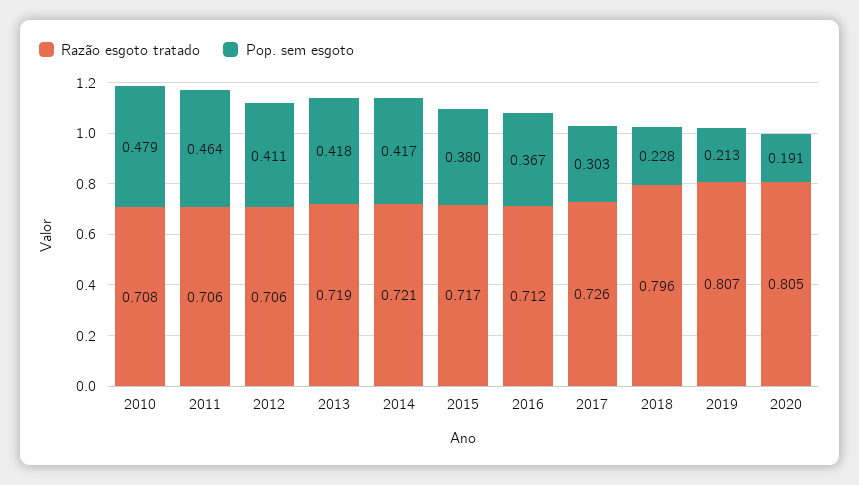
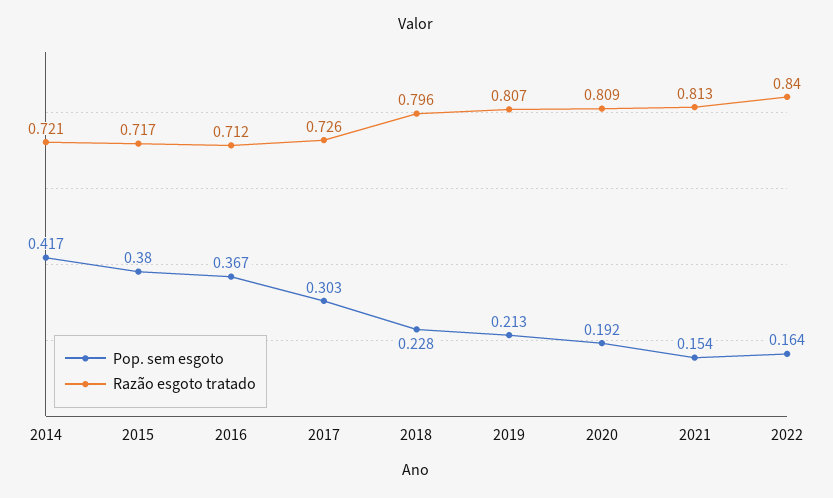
Razão esgoto tratado, 2010: 0.708 -> none
Pop. sem esgoto, 2010: 0.479 -> none
Razão esgoto tratado, 2011: 0.706 -> none
Pop. sem esgoto, 2011: 0.464 -> none
Razão esgoto tratado, 2012: 0.706 -> none
Pop. sem esgoto, 2012: 0.411 -> none
Razão esgoto tratado, 2013: 0.719 -> none
Pop. sem esgoto, 2013: 0.418 -> none
Razão esgoto tratado, 2020: 0.805 -> 0.809
Pop. sem esgoto, 2020: 0.191 -> 0.192
Pop. sem esgoto, 2021: none -> 0.154
Razão esgoto tratado, 2021: none -> 0.813
Pop. sem esgoto, 2022: none -> 0.164
Razão esgoto tratado, 2022: none -> 0.84

